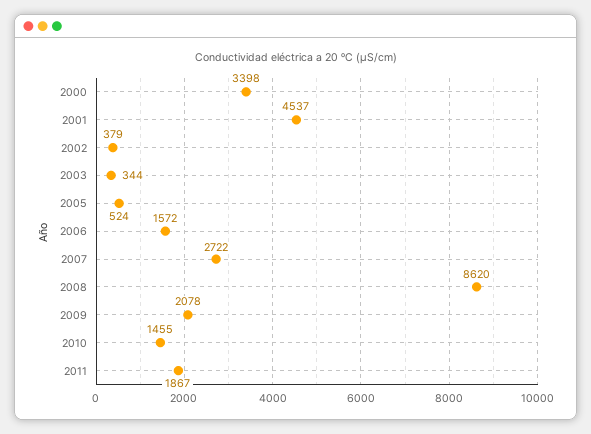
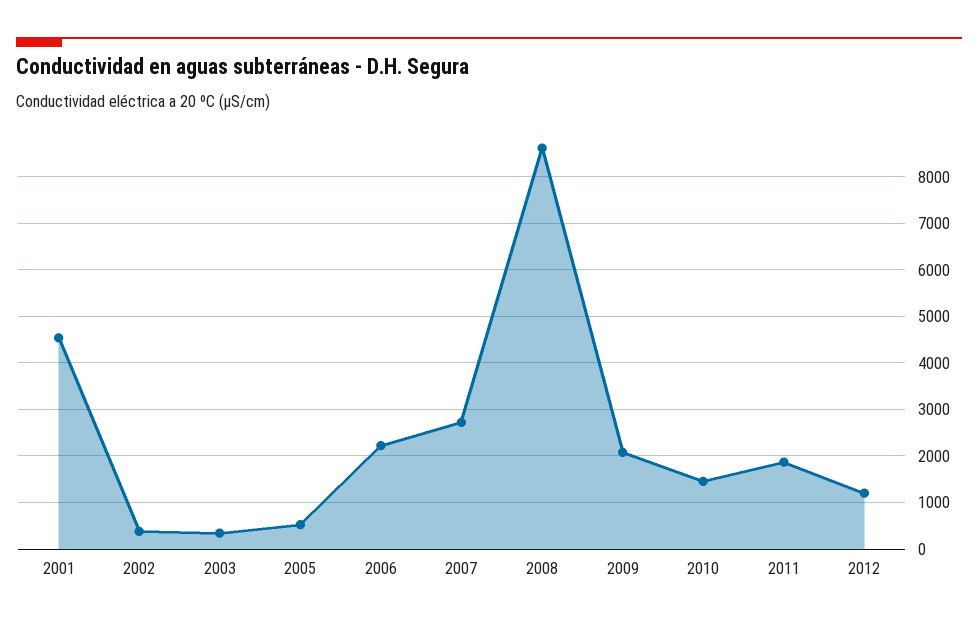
2000: 3398 -> none
2006: 1572 -> 2200
2012: none -> 1200

